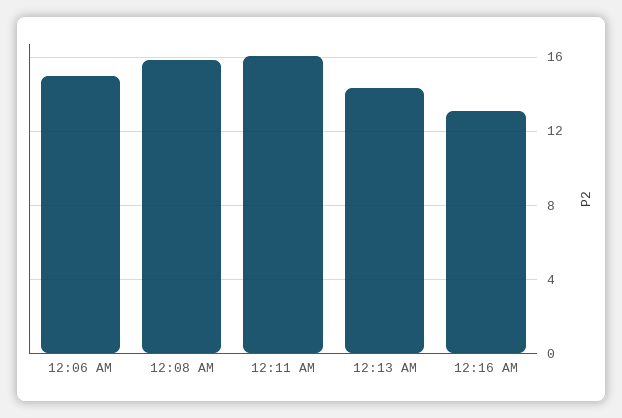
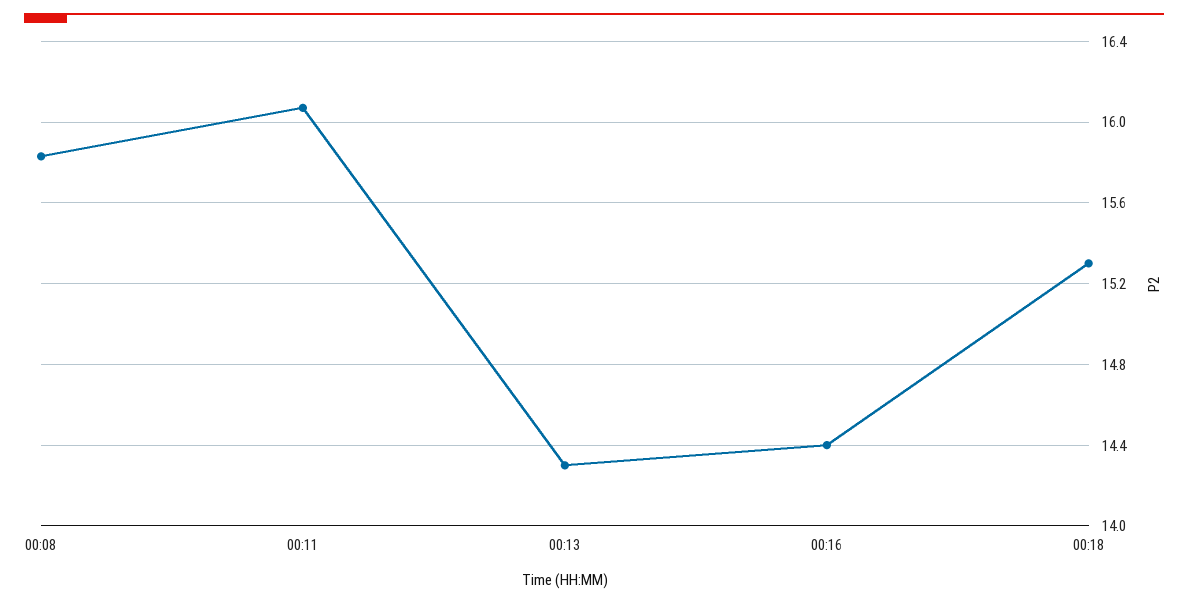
12:06 AM: 15 -> none
12:16 AM: 13 -> 14.4
00:18: none -> 15.3

